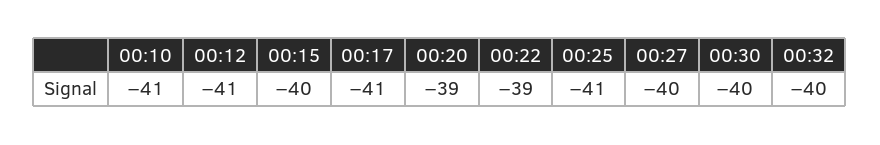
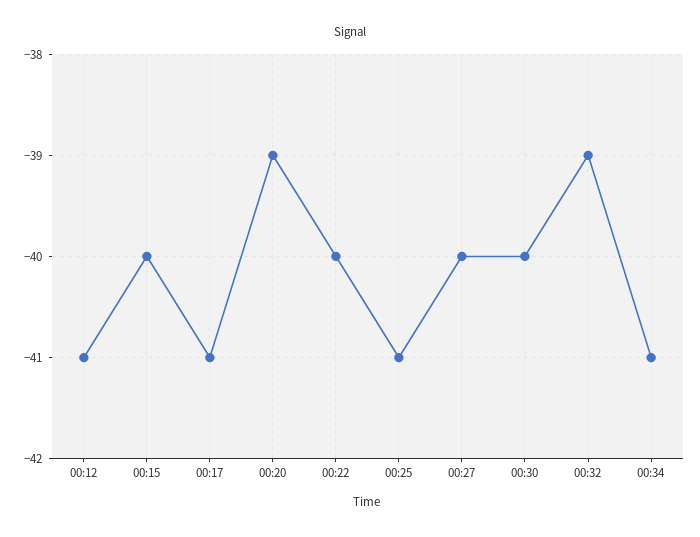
00:10: -41 -> none
00:22: -39 -> -40
00:32: -40 -> -39
00:34: none -> -41

